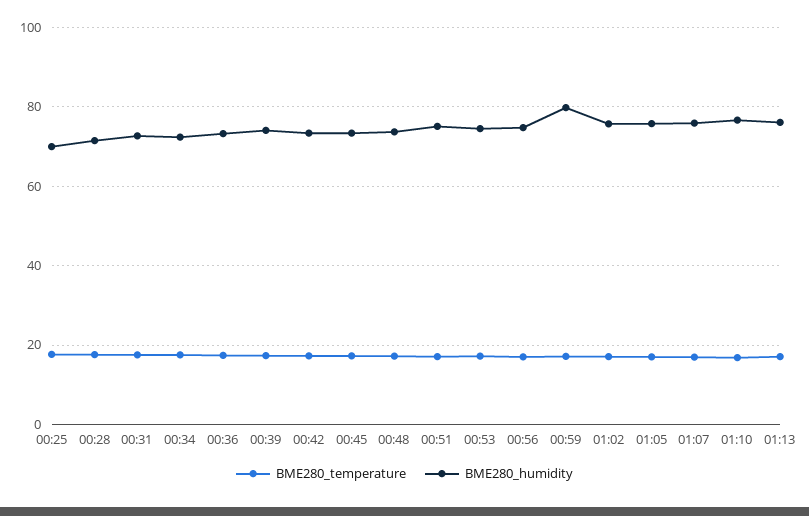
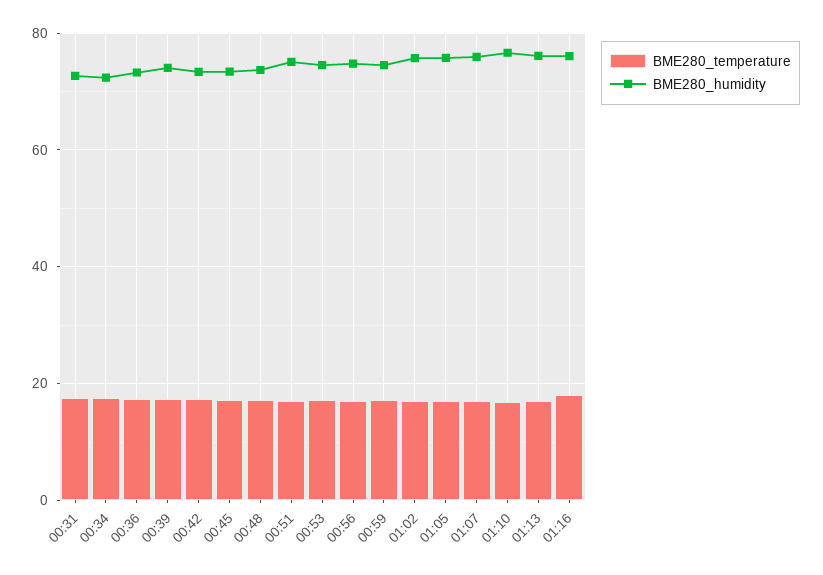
BME280_temperature, 00:25: 18 -> none
BME280_humidity, 00:25: 70 -> none
BME280_temperature, 00:28: 18 -> none
BME280_humidity, 00:28: 72 -> none
BME280_humidity, 00:59: 80 -> 74
BME280_temperature, 01:16: none -> 18
BME280_humidity, 01:16: none -> 76

